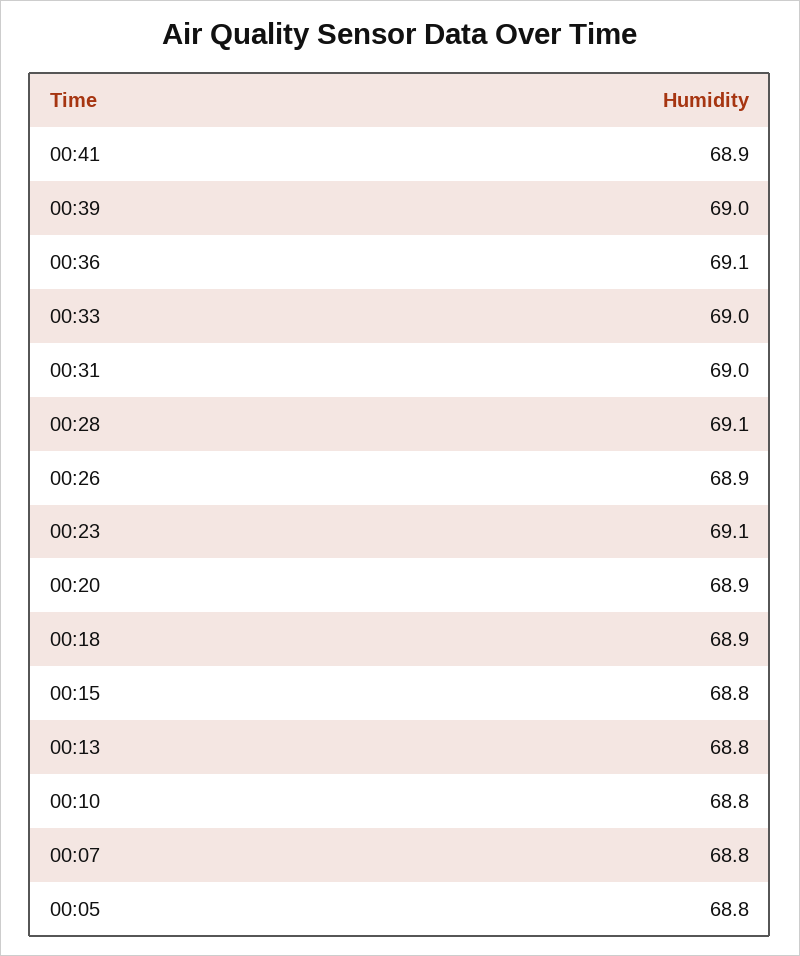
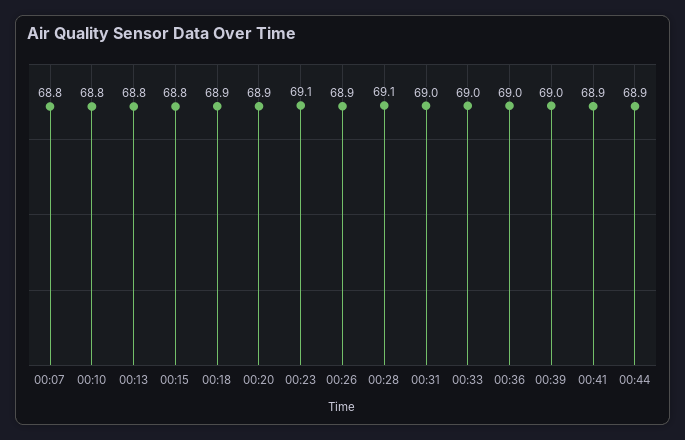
00:36: 69.1 -> 69
00:05: 68.8 -> none
00:44: none -> 68.9

